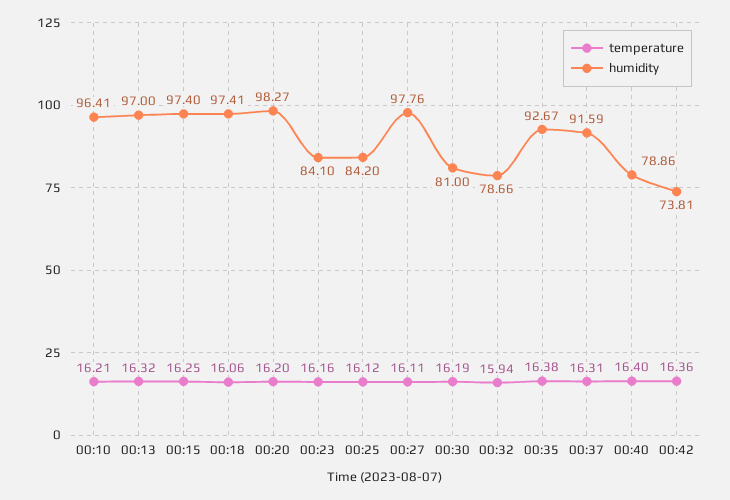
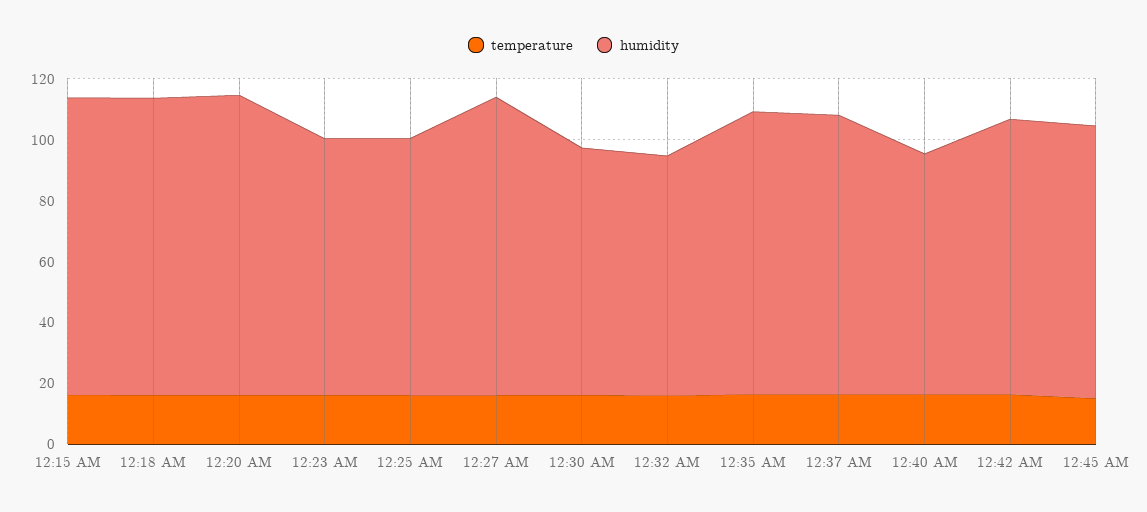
temperature, 00:10: 16.21 -> none
humidity, 00:10: 96.41 -> none
temperature, 00:13: 16.32 -> none
humidity, 00:13: 97 -> none
humidity, 00:42: 73.81 -> 90
temperature, 12:45 AM: none -> 15
humidity, 12:45 AM: none -> 90

